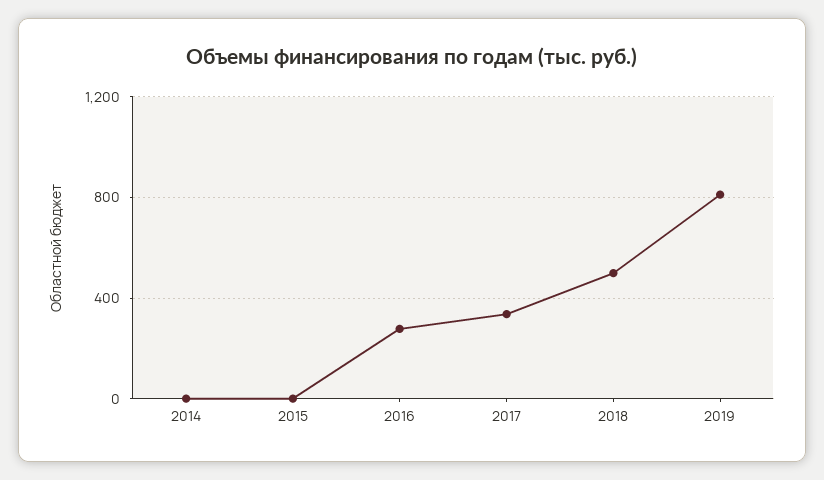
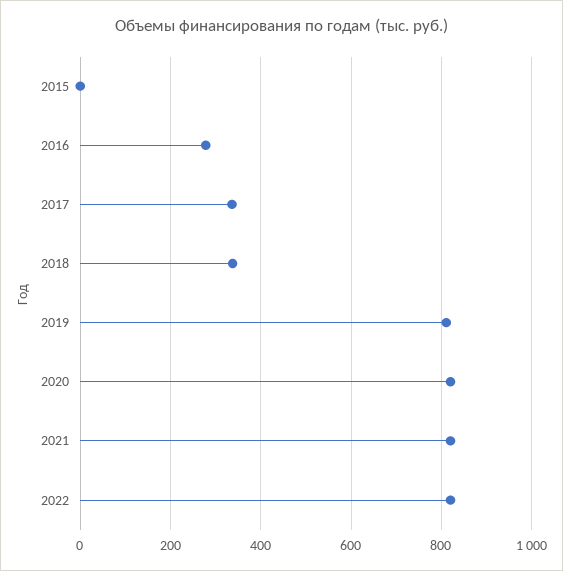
2014: 0 -> none
2018: 500 -> 340
2020: none -> 820
2021: none -> 820
2022: none -> 820

